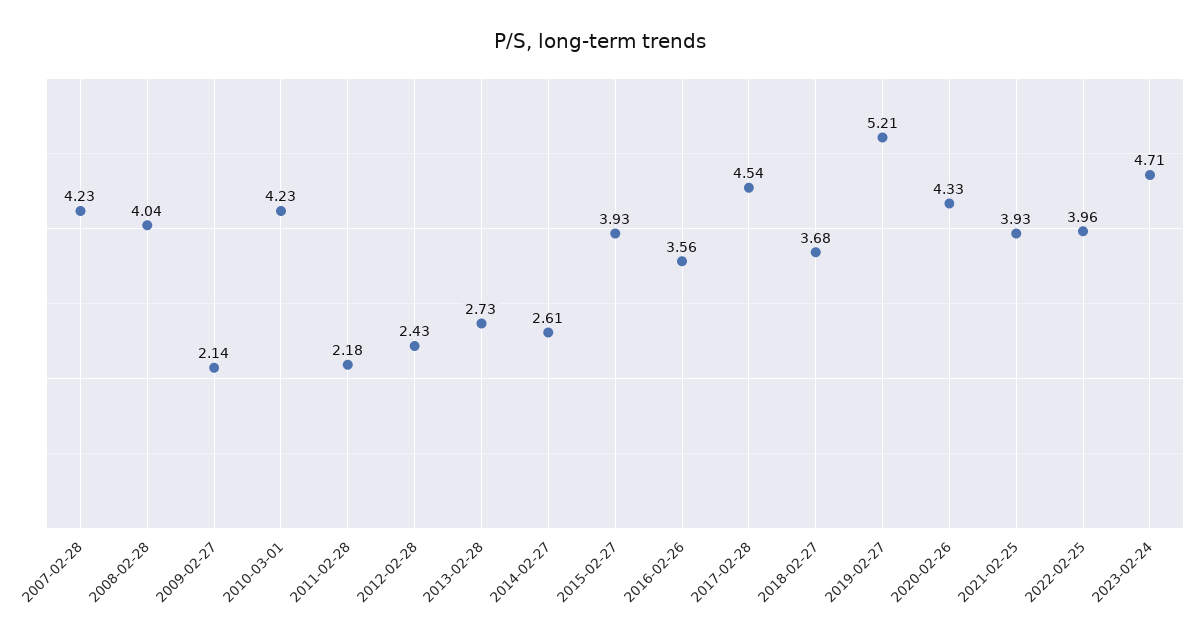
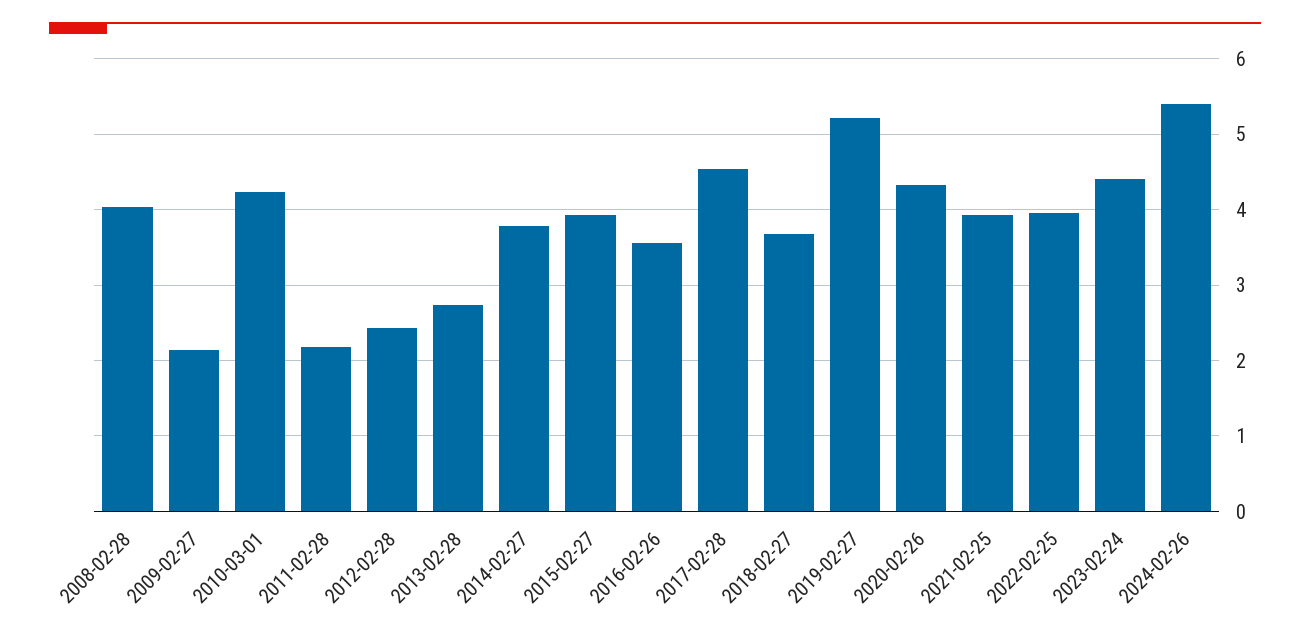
2007-02-28: 4.23 -> none
2014-02-27: 2.61 -> 3.8
2023-02-24: 4.71 -> 4.4
2024-02-26: none -> 5.4

